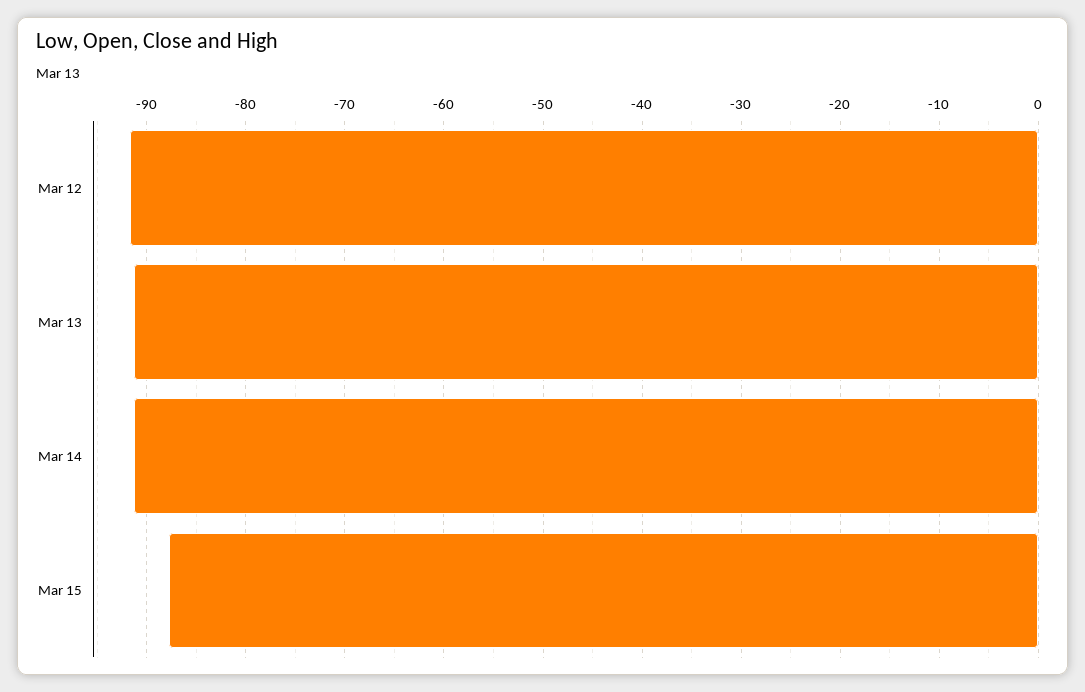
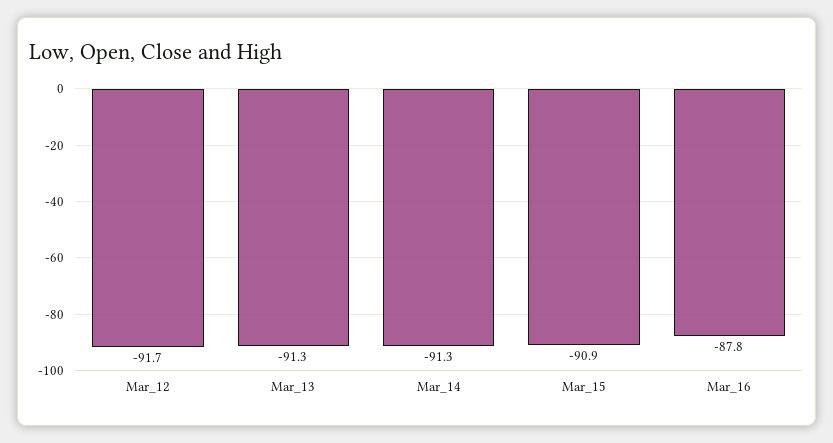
Mar 15: -88 -> -90.9
Mar_16: none -> -87.8

